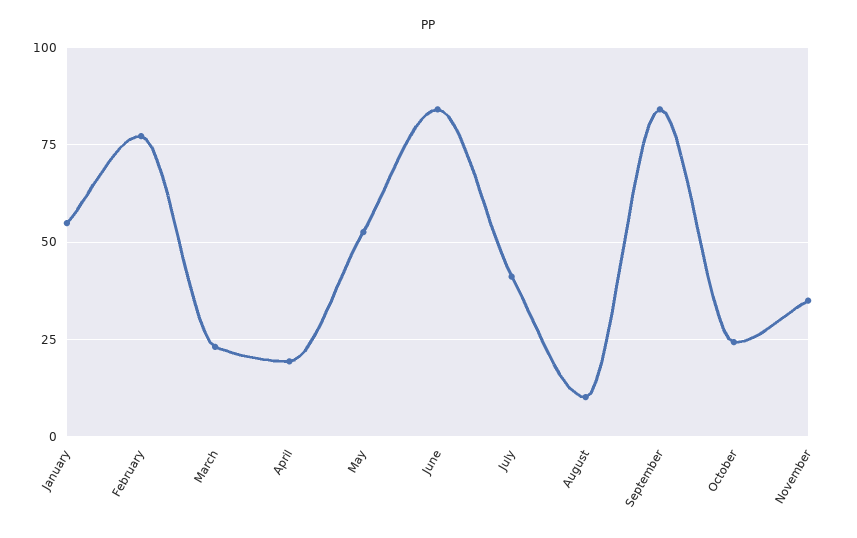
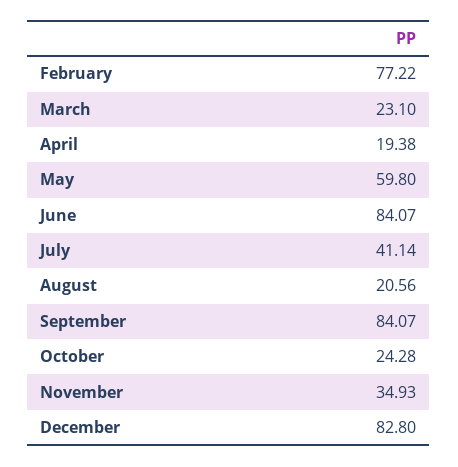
January: 55 -> none
May: 52.5 -> 59.8
August: 10 -> 20.56
December: none -> 82.8

